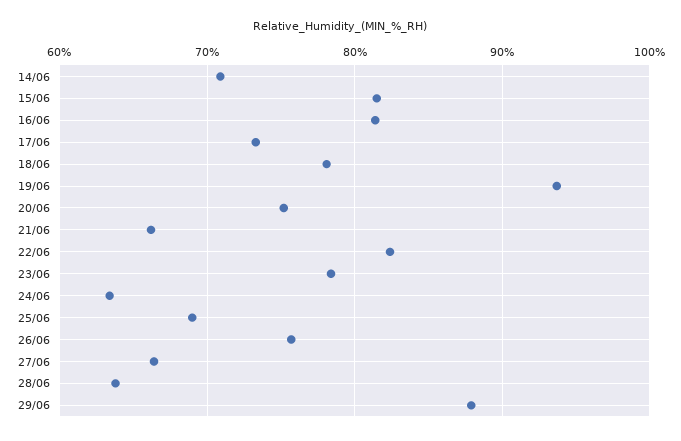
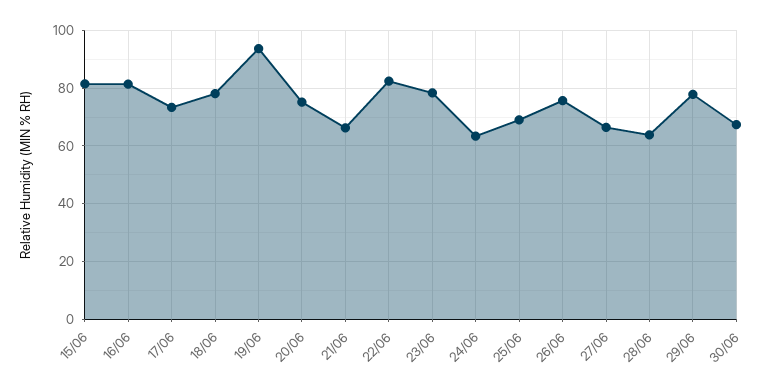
14/06: 71 -> none
29/06: 88 -> 77.5
30/06: none -> 67.5

